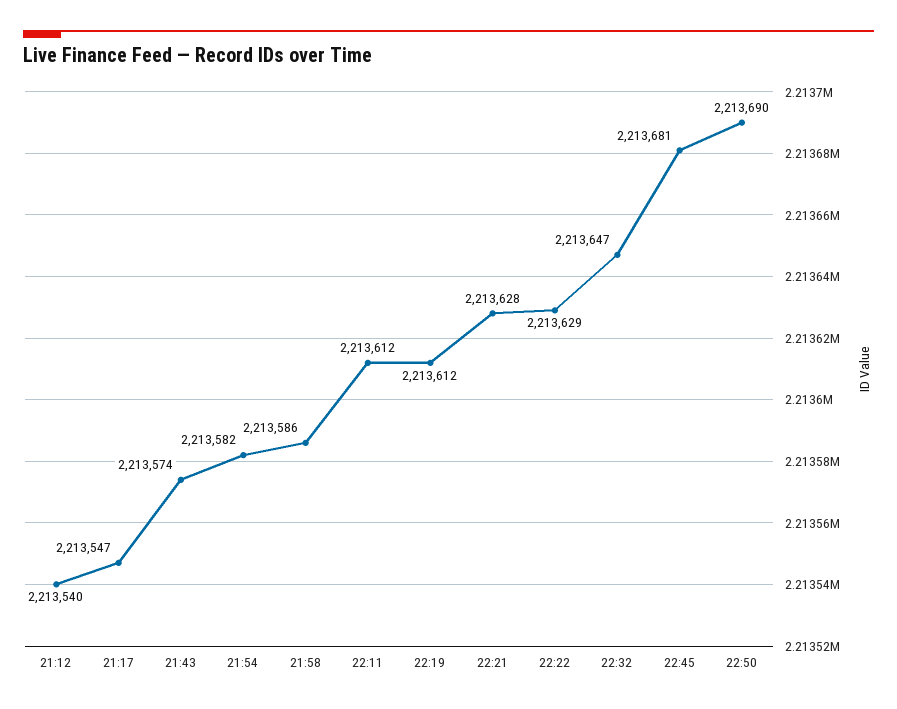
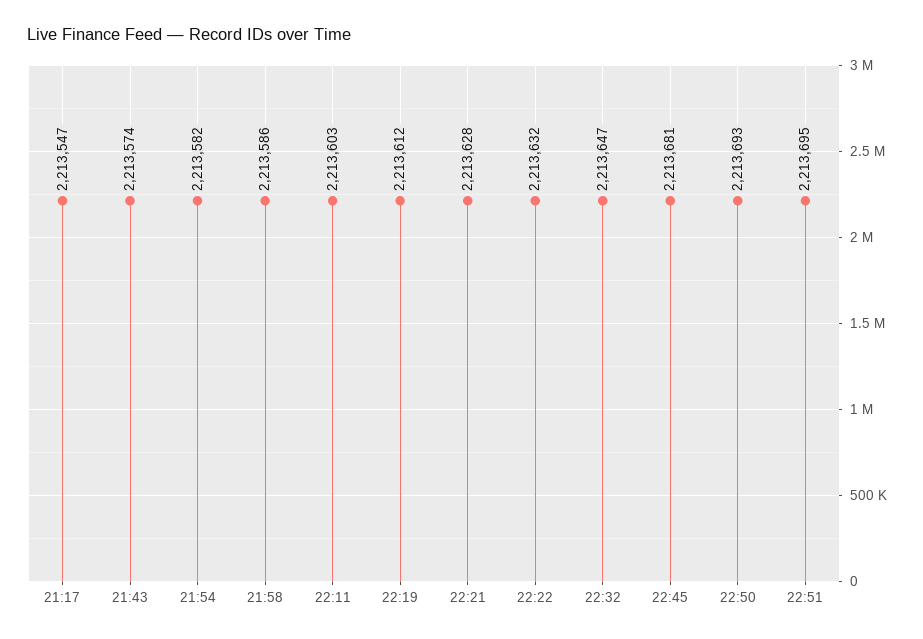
21:12: 2213540 -> none
22:11: 2213612 -> 2213603
22:22: 2213629 -> 2213632
22:50: 2213690 -> 2213693
22:51: none -> 2213695

